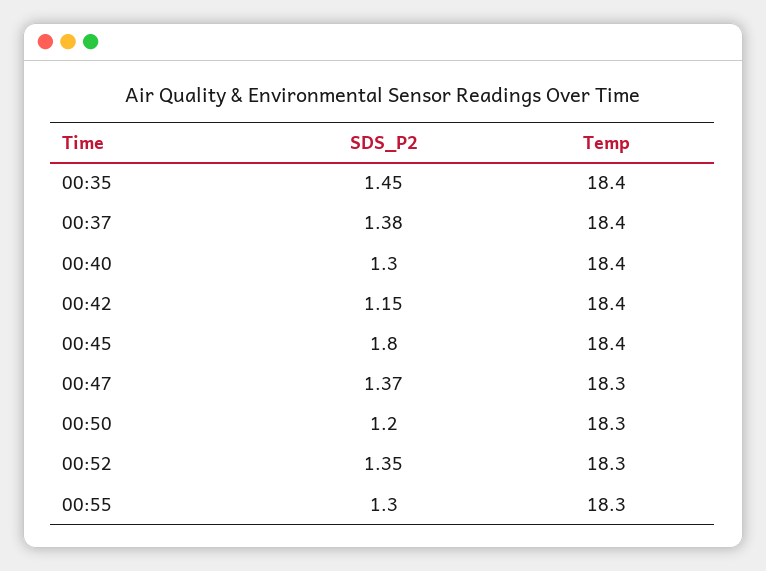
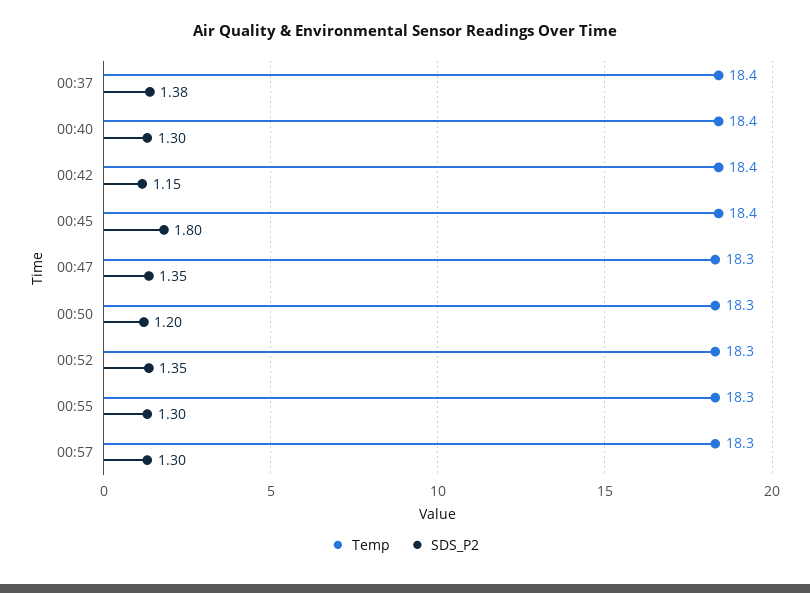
SDS_P2, 00:35: 1.45 -> none
Temp, 00:35: 18.4 -> none
SDS_P2, 00:47: 1.37 -> 1.35
Temp, 00:57: none -> 18.3
SDS_P2, 00:57: none -> 1.3

